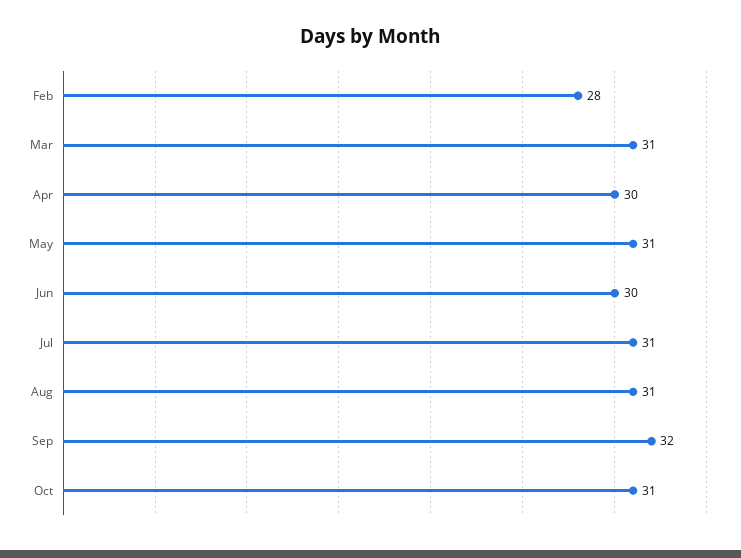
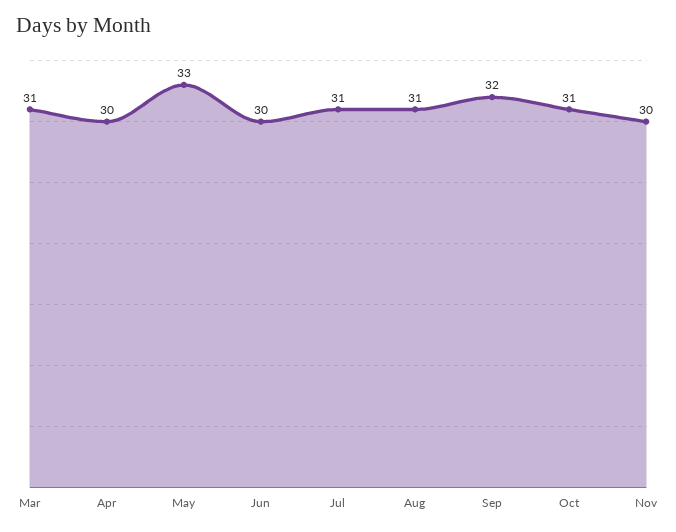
Feb: 28 -> none
May: 31 -> 33
Nov: none -> 30

